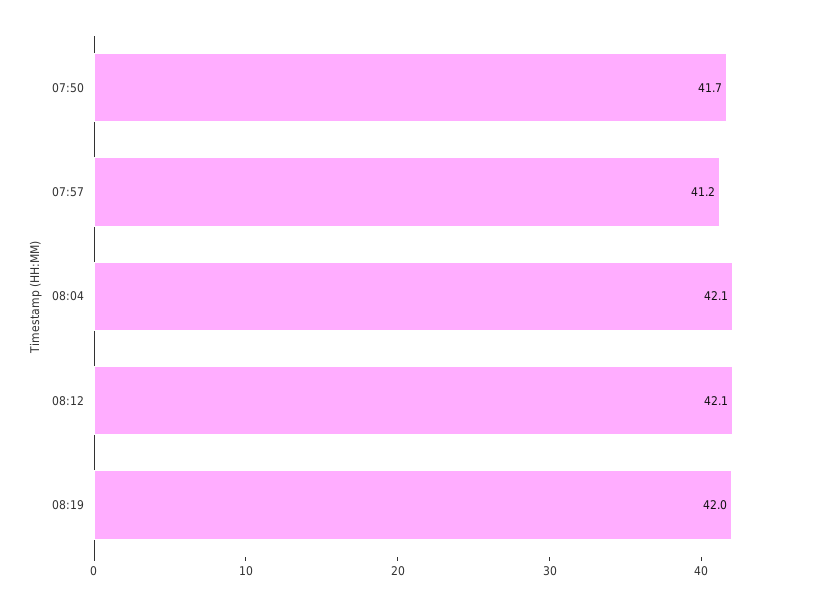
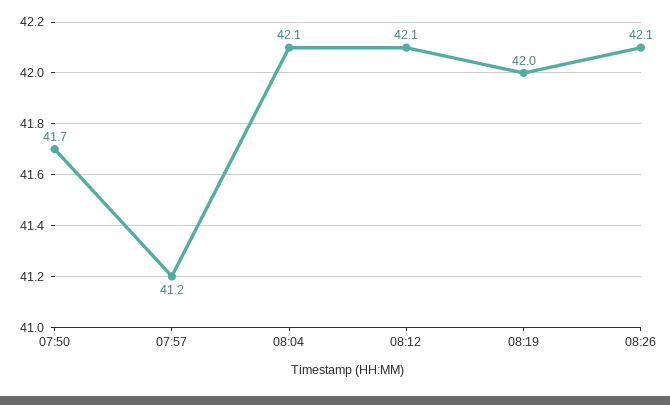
08:26: none -> 42.1

